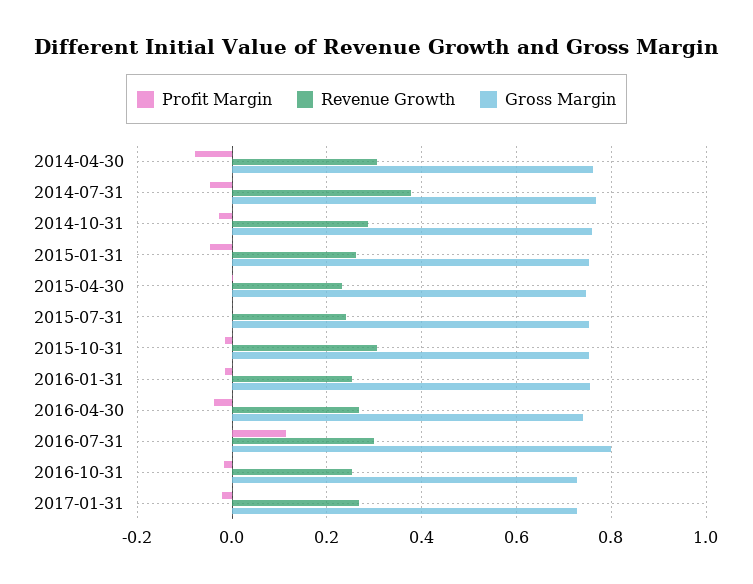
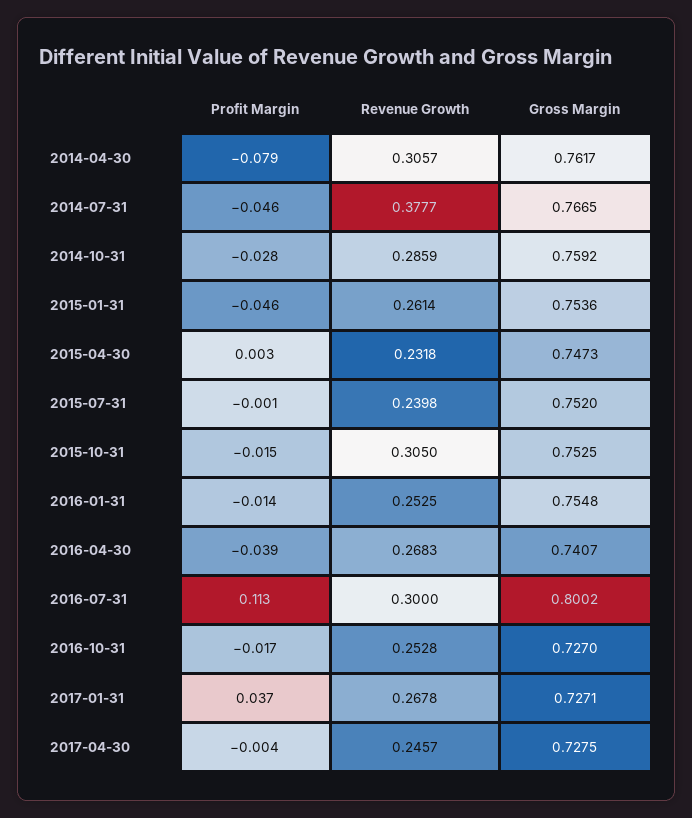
Profit Margin, 2017-01-31: -0.02 -> 0.037
Profit Margin, 2017-04-30: none -> -0.004
Revenue Growth, 2017-04-30: none -> 0.2457
Gross Margin, 2017-04-30: none -> 0.7275

